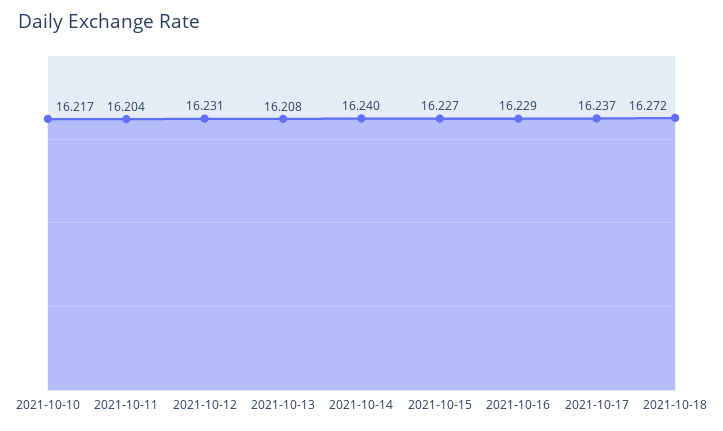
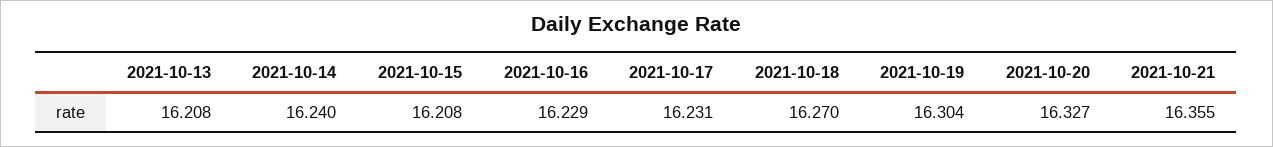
2021-10-10: 16.217 -> none
2021-10-11: 16.204 -> none
2021-10-12: 16.231 -> none
2021-10-15: 16.227 -> 16.208
2021-10-17: 16.237 -> 16.231
2021-10-18: 16.272 -> 16.27
2021-10-19: none -> 16.304
2021-10-20: none -> 16.327
2021-10-21: none -> 16.355

